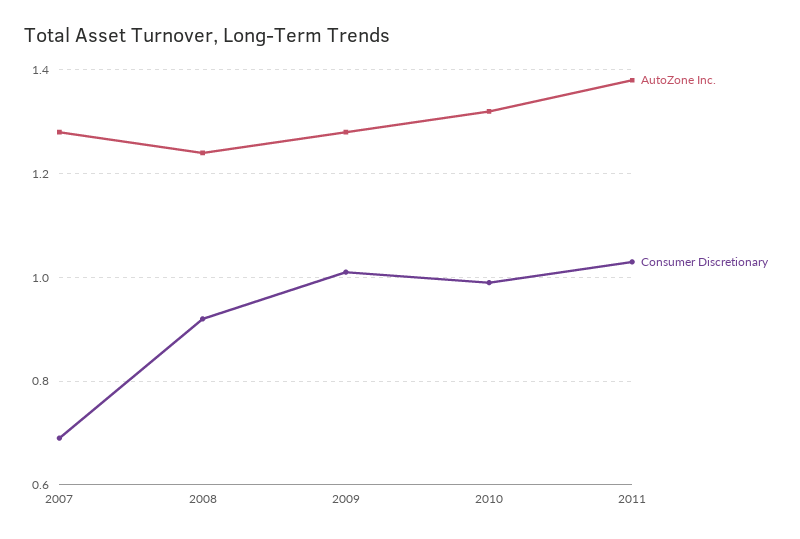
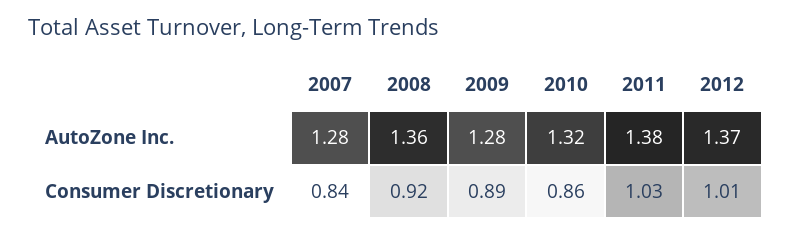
Consumer Discretionary, 2007: 0.7 -> 0.84
AutoZone Inc., 2008: 1.25 -> 1.36
Consumer Discretionary, 2009: 1 -> 0.89
Consumer Discretionary, 2010: 1 -> 0.86
AutoZone Inc., 2012: none -> 1.37
Consumer Discretionary, 2012: none -> 1.01

